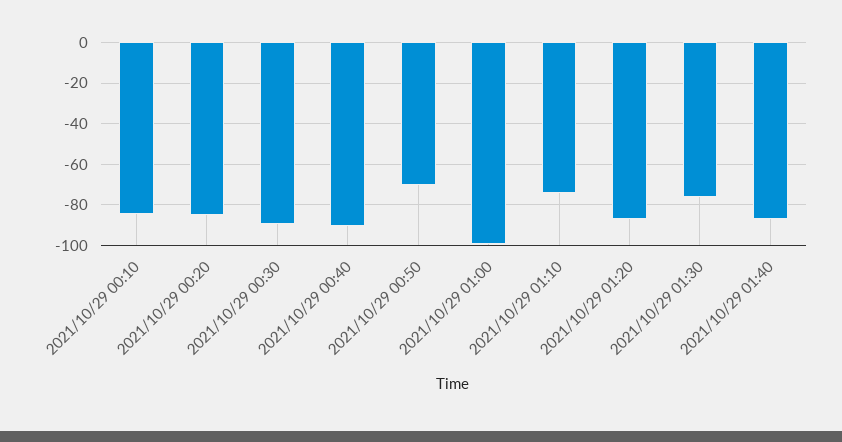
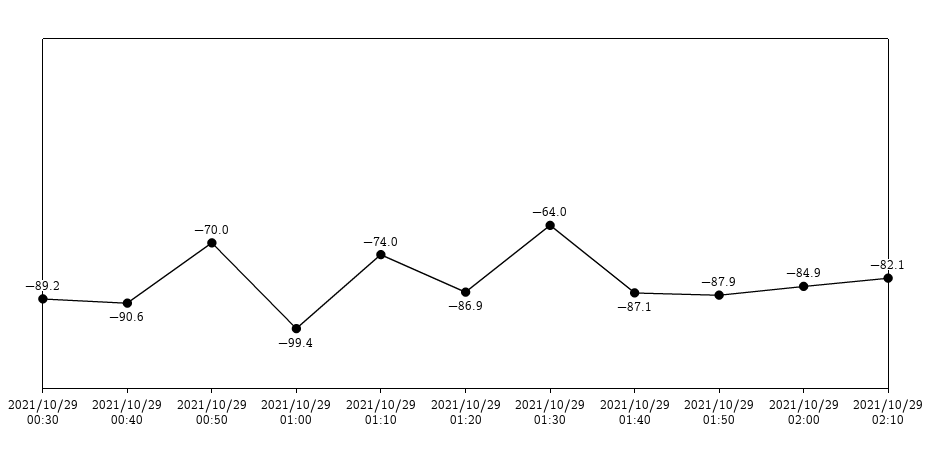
2021/10/29 00:10: -85 -> none
2021/10/29 00:20: -85 -> none
2021/10/29 01:30: -75 -> -64
2021/10/29 01:50: none -> -87.9
2021/10/29 02:00: none -> -84.9
2021/10/29 02:10: none -> -82.1

